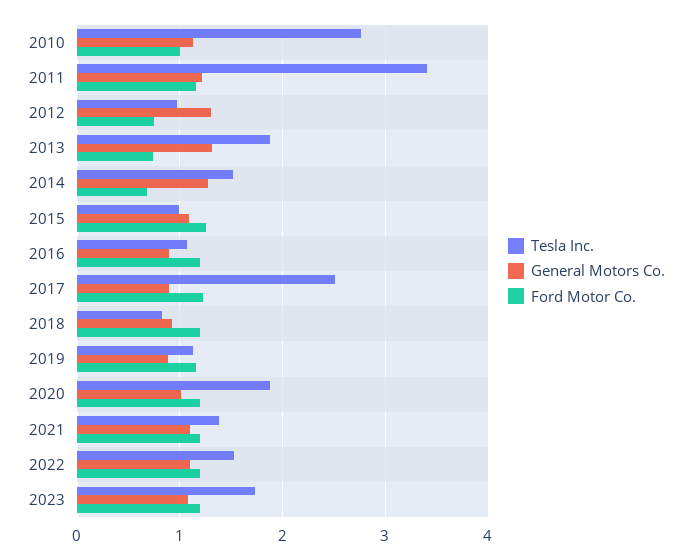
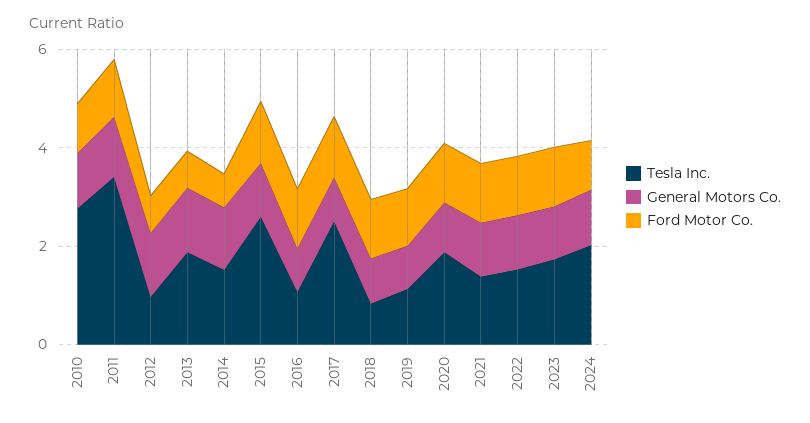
Tesla Inc., 2015: 1 -> 2.5
Tesla Inc., 2024: none -> 2
General Motors Co., 2024: none -> 1
Ford Motor Co., 2024: none -> 1

